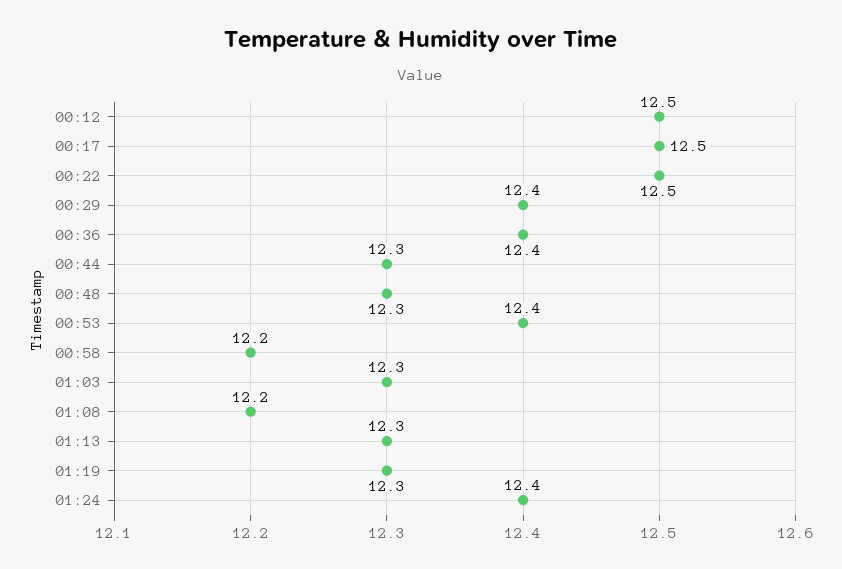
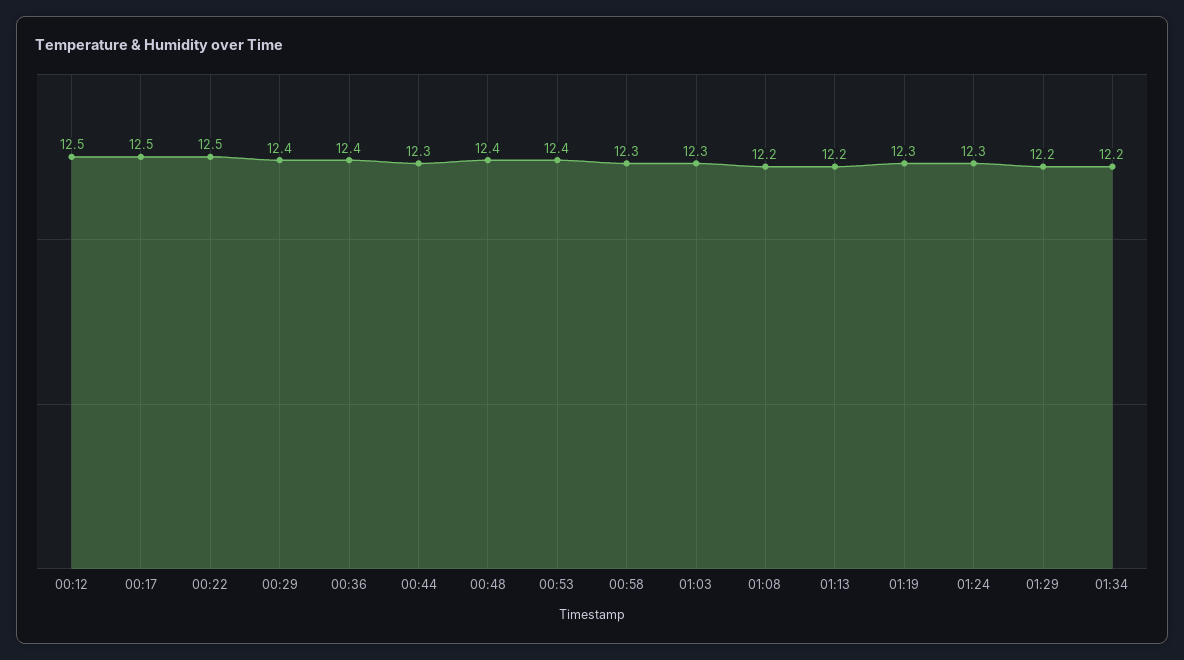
00:48: 12.3 -> 12.4
00:58: 12.2 -> 12.3
01:13: 12.3 -> 12.2
01:24: 12.4 -> 12.3
01:29: none -> 12.2
01:34: none -> 12.2

